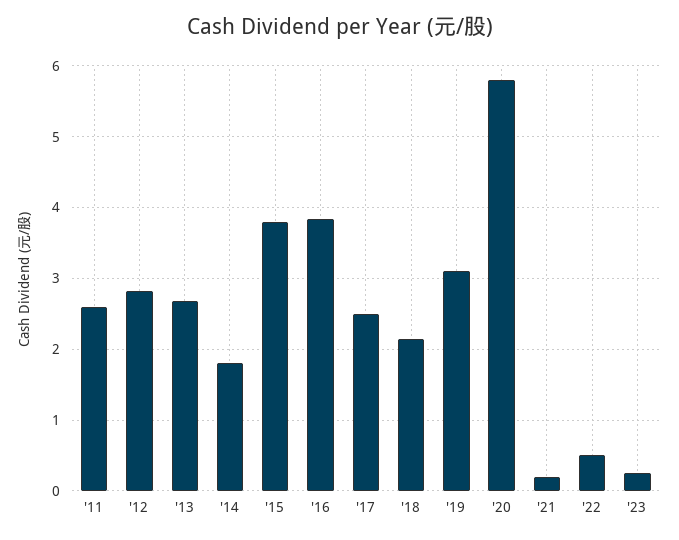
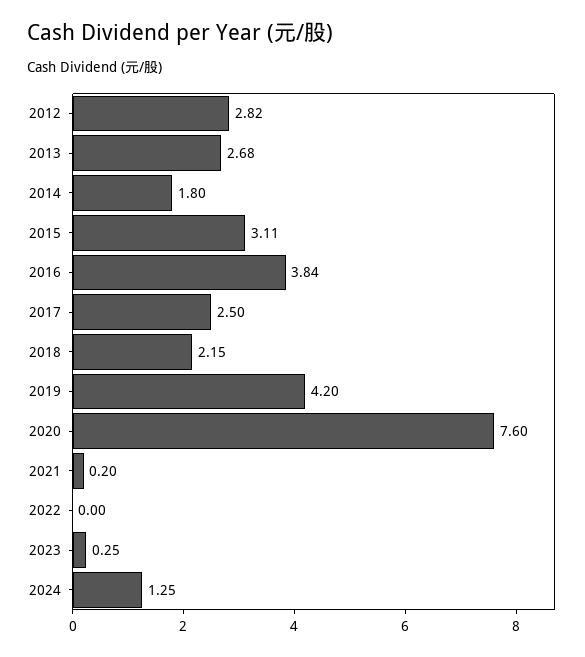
'11: 2.6 -> none
'15: 3.8 -> 3.11
'19: 3.1 -> 4.2
'20: 5.8 -> 7.6
'22: 0.5 -> 0
2024: none -> 1.25

